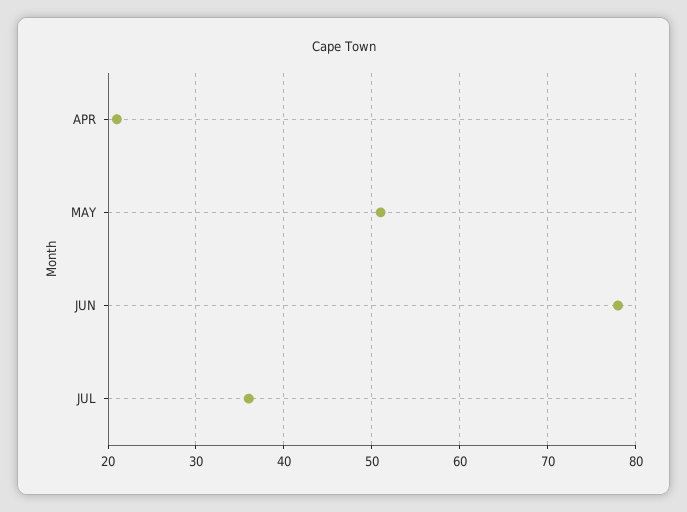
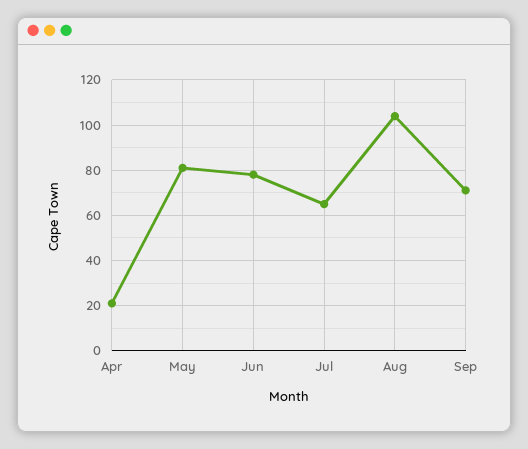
MAY: 51 -> 80
JUL: 36 -> 65
Aug: none -> 105
Sep: none -> 70

